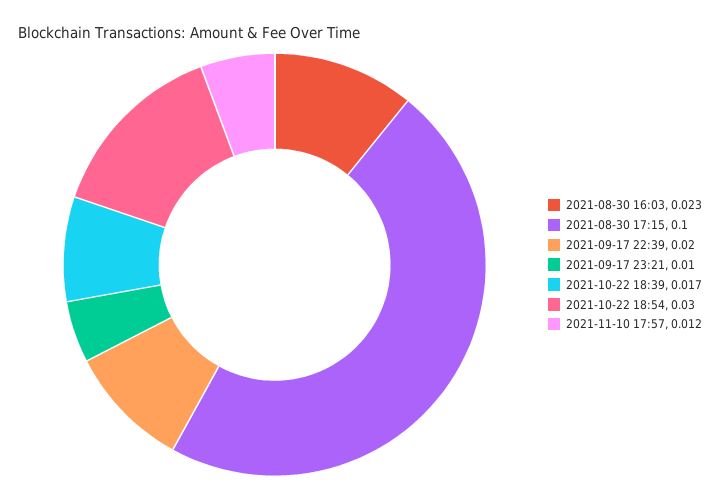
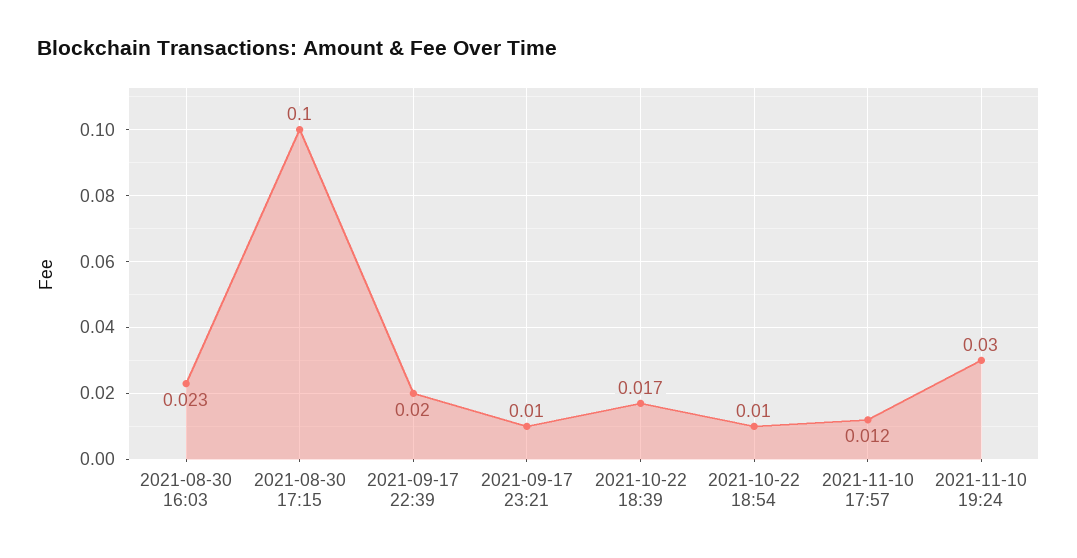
2021-10-22 18:54: 0.03 -> 0.01
2021-11-10 19:24: none -> 0.03

